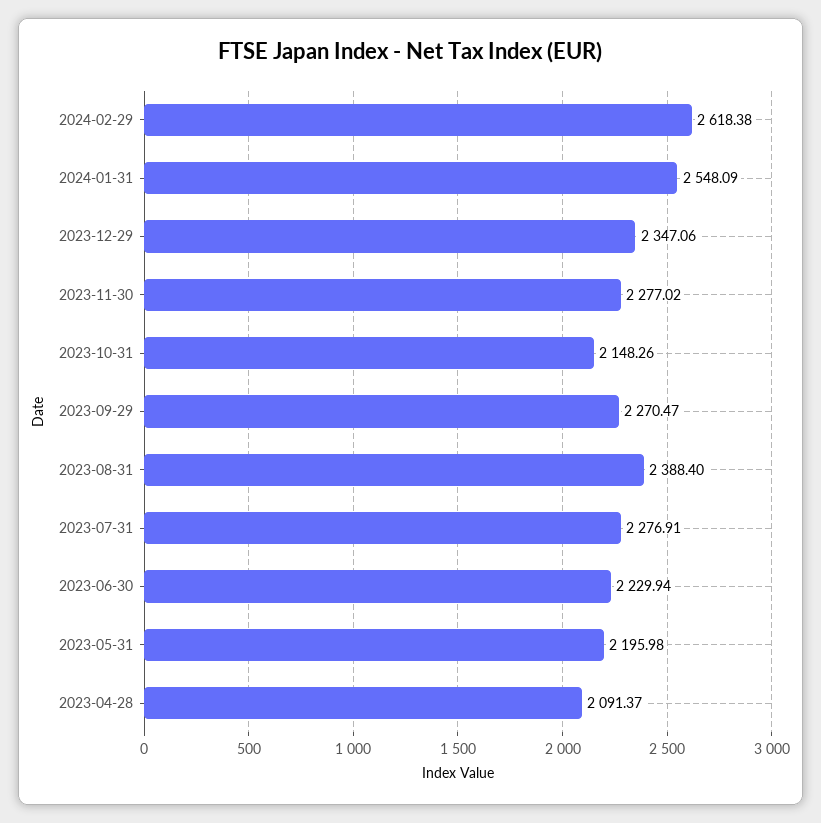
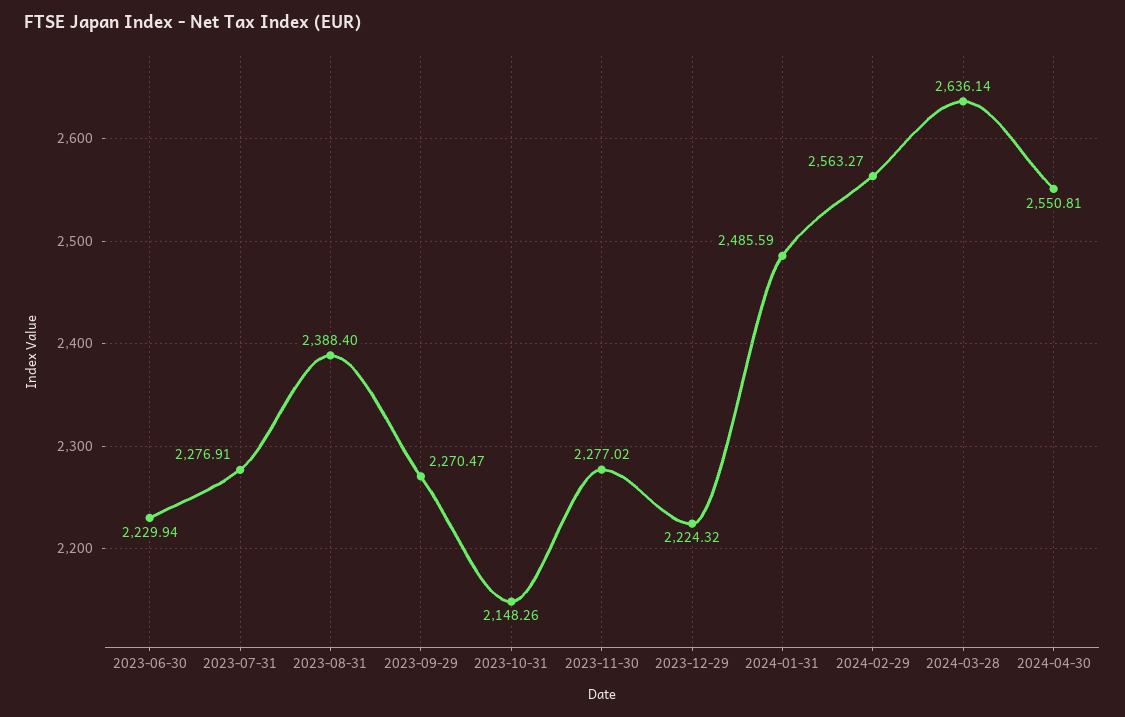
2024-02-29: 2618.38 -> 2563.27
2024-01-31: 2548.09 -> 2485.59
2023-12-29: 2347.06 -> 2224.32
2023-05-31: 2195.98 -> none
2023-04-28: 2091.37 -> none
2024-03-28: none -> 2636.14
2024-04-30: none -> 2550.81

